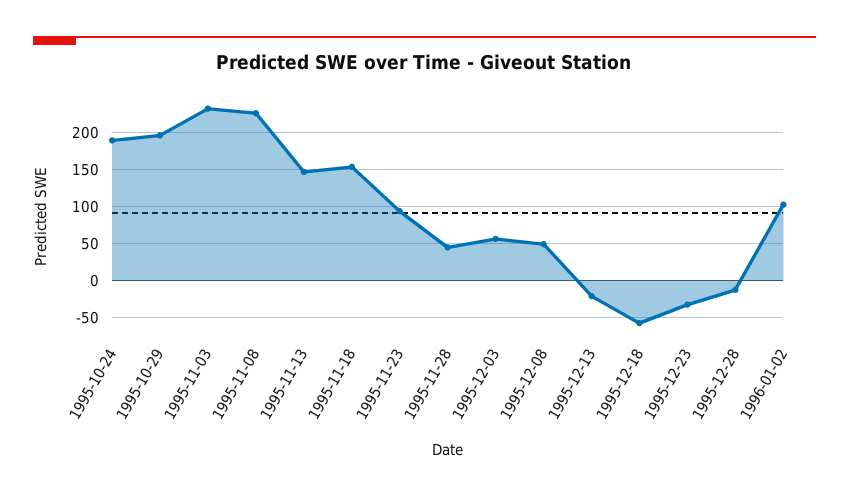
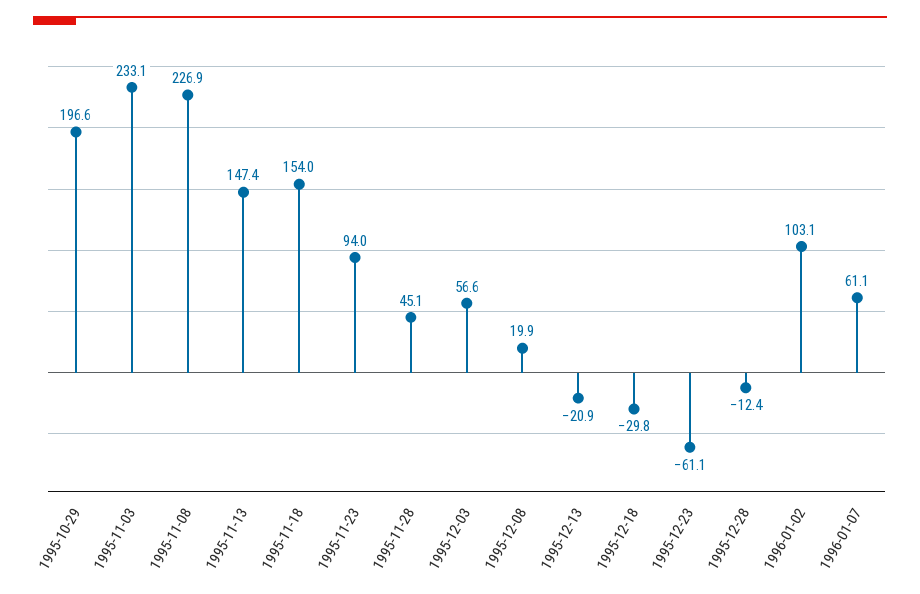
1995-10-24: 190 -> none
1995-12-08: 50 -> 19.9
1995-12-18: -60 -> -29.8
1995-12-23: -30 -> -61.1
1996-01-07: none -> 61.1

